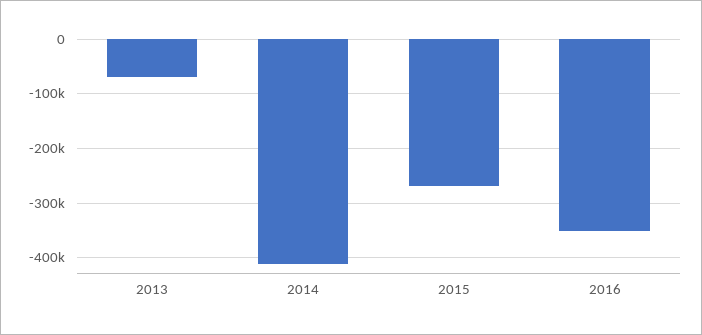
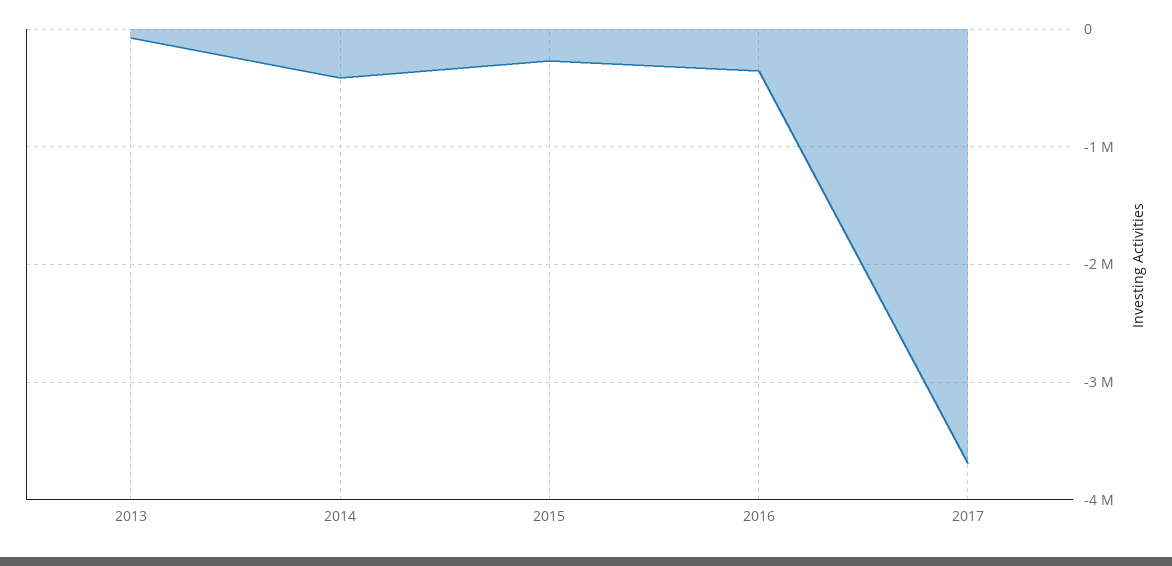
2017: none -> -3700000

